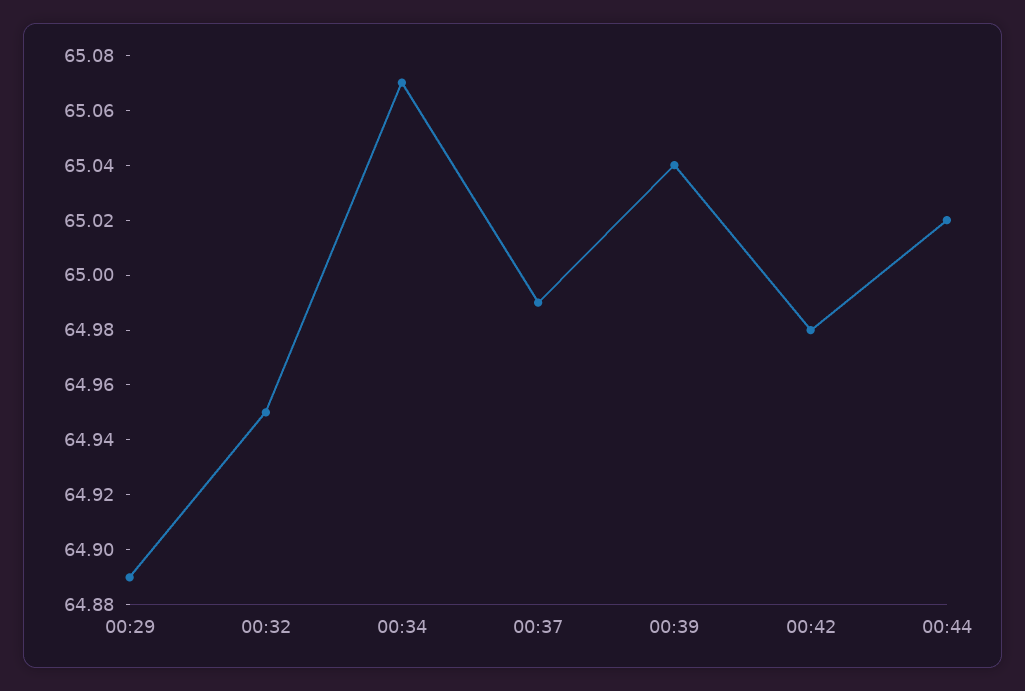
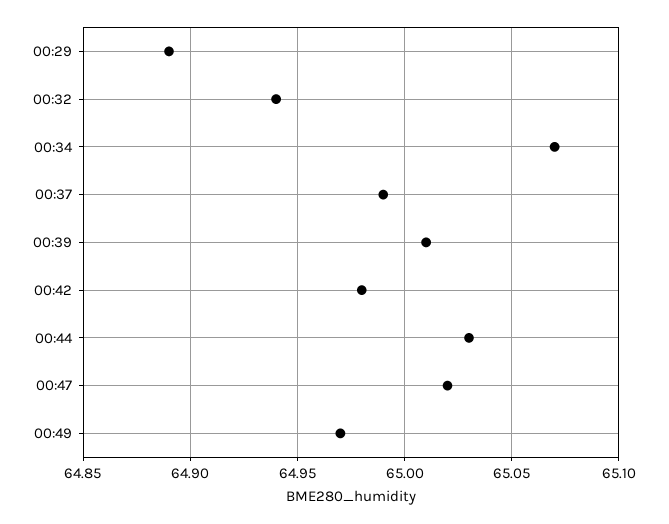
00:32: 64.95 -> 64.94
00:39: 65.04 -> 65.01
00:44: 65.02 -> 65.03
00:47: none -> 65.02
00:49: none -> 64.97

